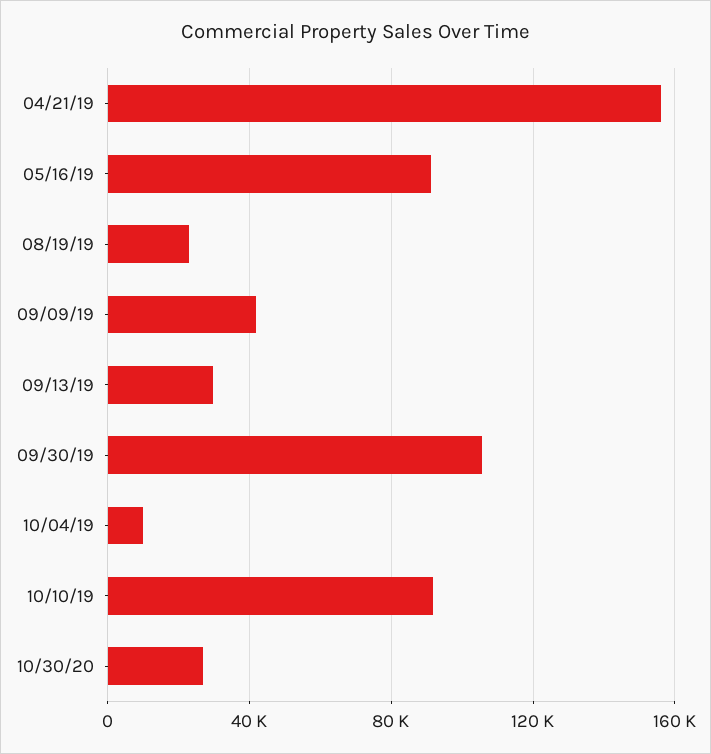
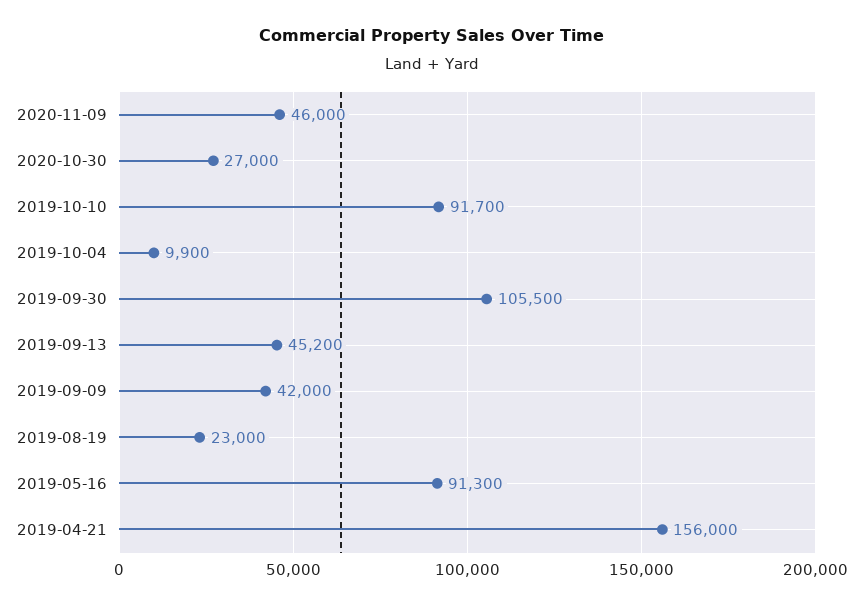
09/13/19: 30000 -> 45200
2020-11-09: none -> 46000

